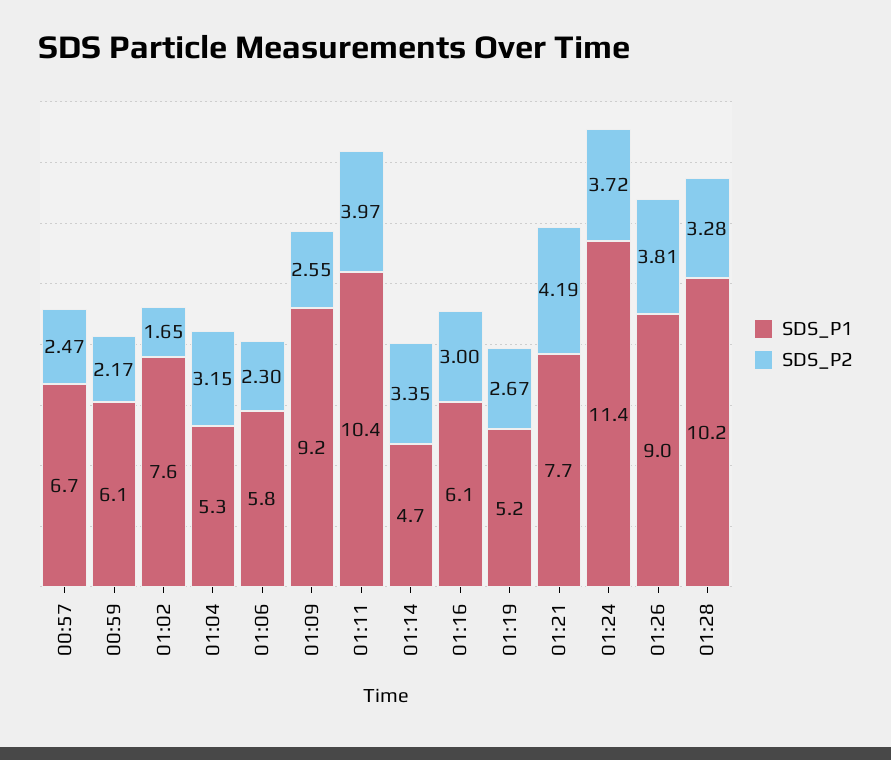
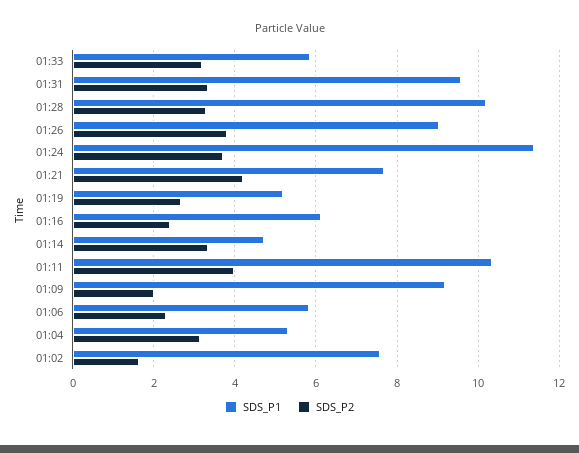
SDS_P1, 00:57: 6.7 -> none
SDS_P2, 00:57: 2.47 -> none
SDS_P1, 00:59: 6.1 -> none
SDS_P2, 00:59: 2.17 -> none
SDS_P2, 01:09: 2.55 -> 2
SDS_P2, 01:16: 3 -> 2.4
SDS_P1, 01:33: none -> 5.8
SDS_P2, 01:33: none -> 3.2
SDS_P1, 01:31: none -> 9.6
SDS_P2, 01:31: none -> 3.4

